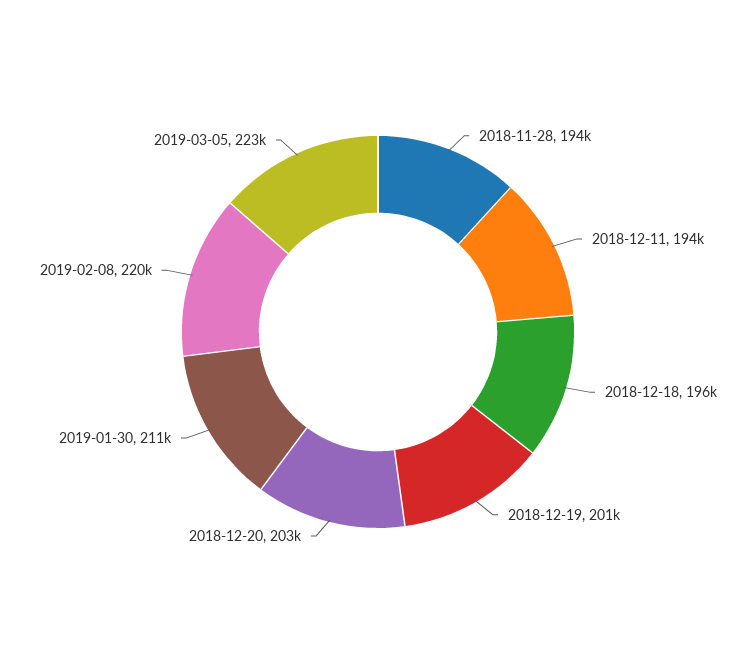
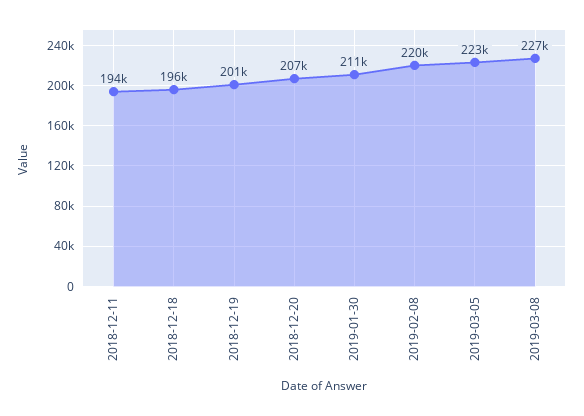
2018-11-28: 194000 -> none
2018-12-20: 203000 -> 207000
2019-03-08: none -> 227000

